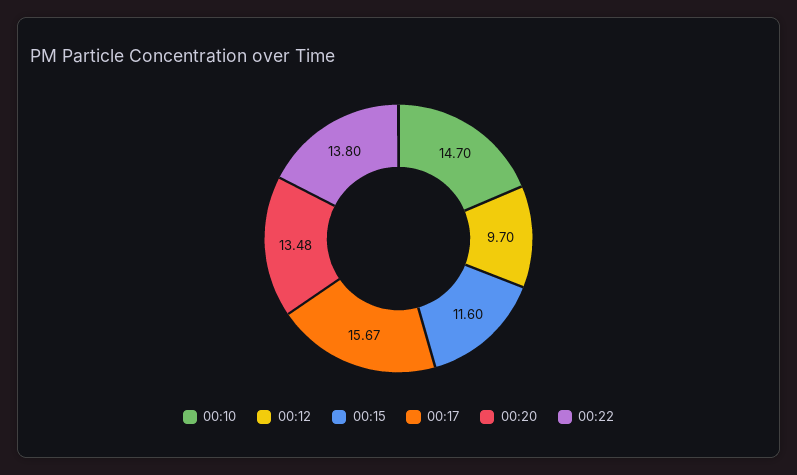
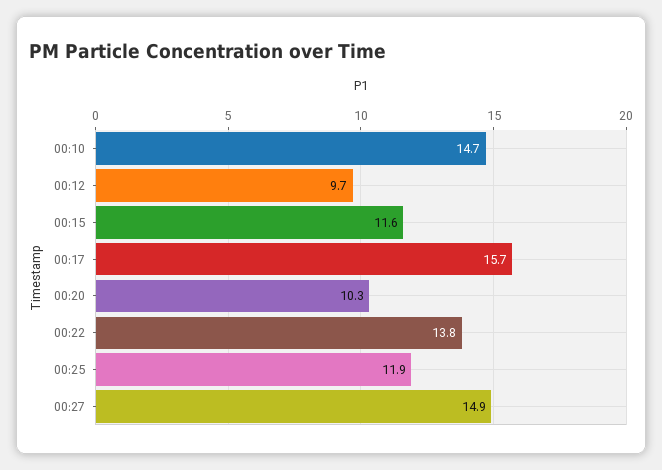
00:20: 13.48 -> 10.3
00:25: none -> 11.9
00:27: none -> 14.9

